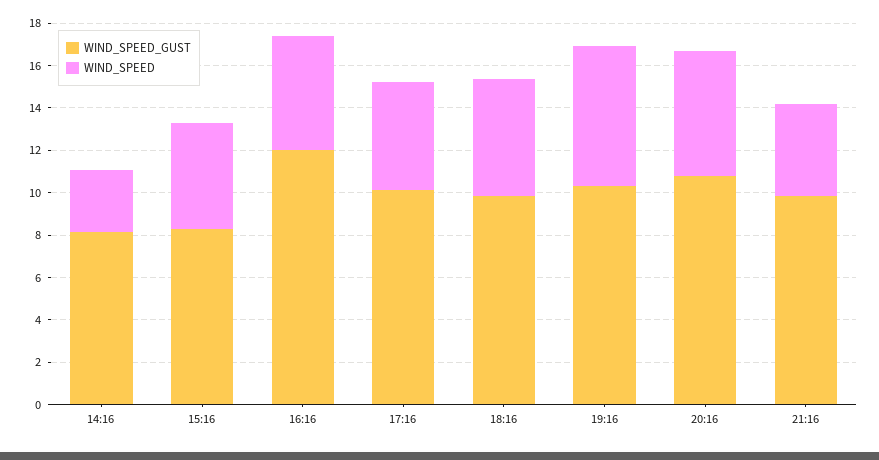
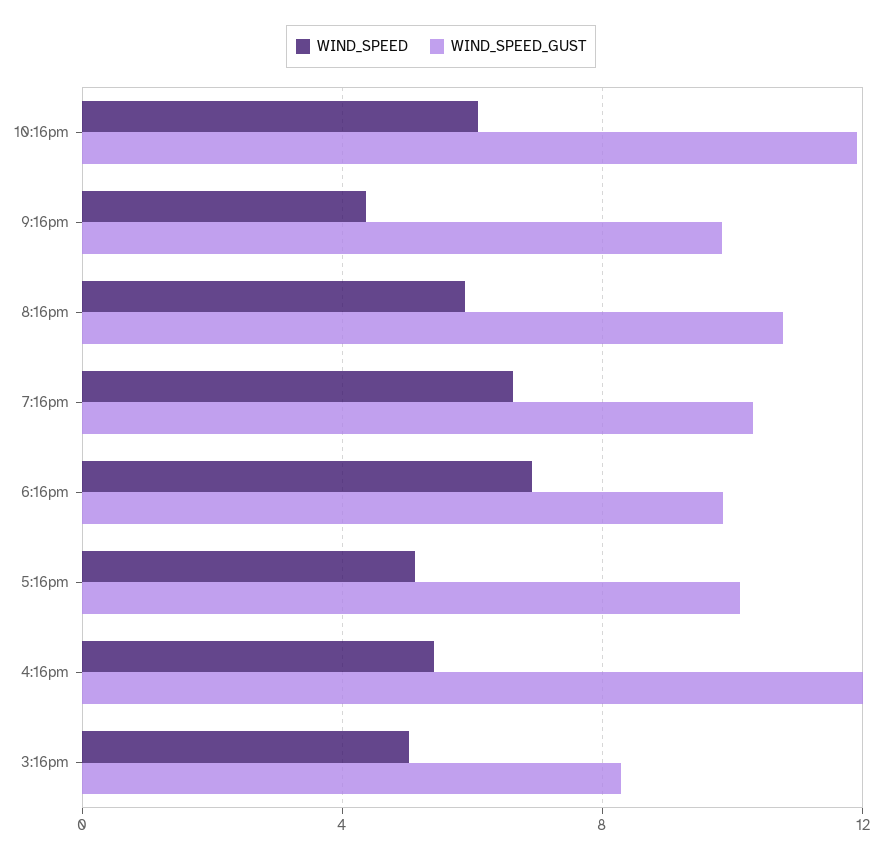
WIND_SPEED_GUST, 14:16: 8 -> none
WIND_SPEED, 14:16: 3 -> none
WIND_SPEED, 18:16: 5.5 -> 7
WIND_SPEED, 10:16pm: none -> 6
WIND_SPEED_GUST, 10:16pm: none -> 12

